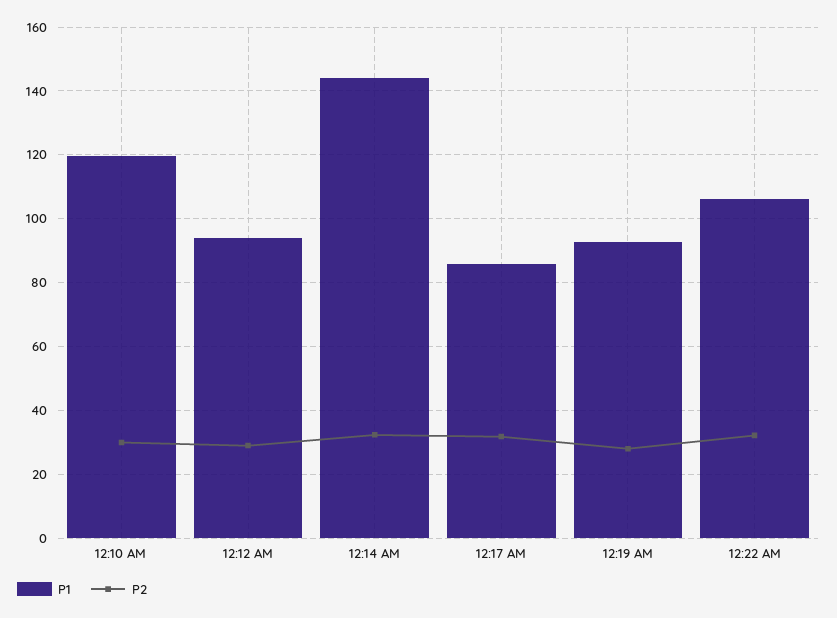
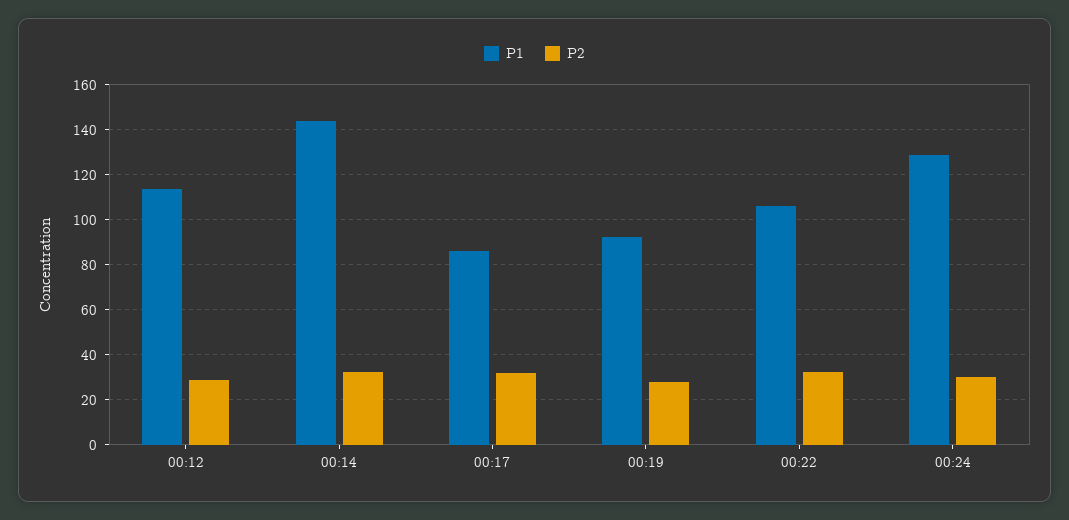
P1, 12:10 AM: 120 -> none
P2, 12:10 AM: 30 -> none
P1, 12:12 AM: 94 -> 115
P1, 00:24: none -> 130
P2, 00:24: none -> 30

